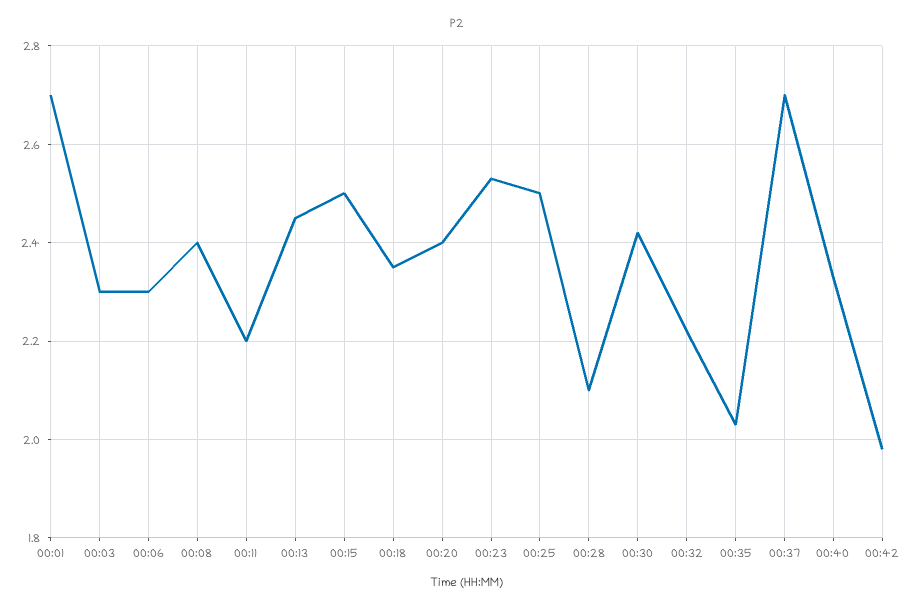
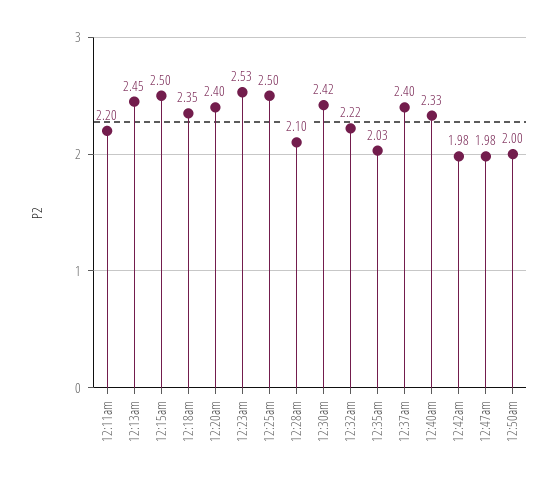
00:01: 2.7 -> none
00:03: 2.3 -> none
00:06: 2.3 -> none
00:08: 2.4 -> none
00:37: 2.7 -> 2.4
12:47am: none -> 1.98
12:50am: none -> 2

